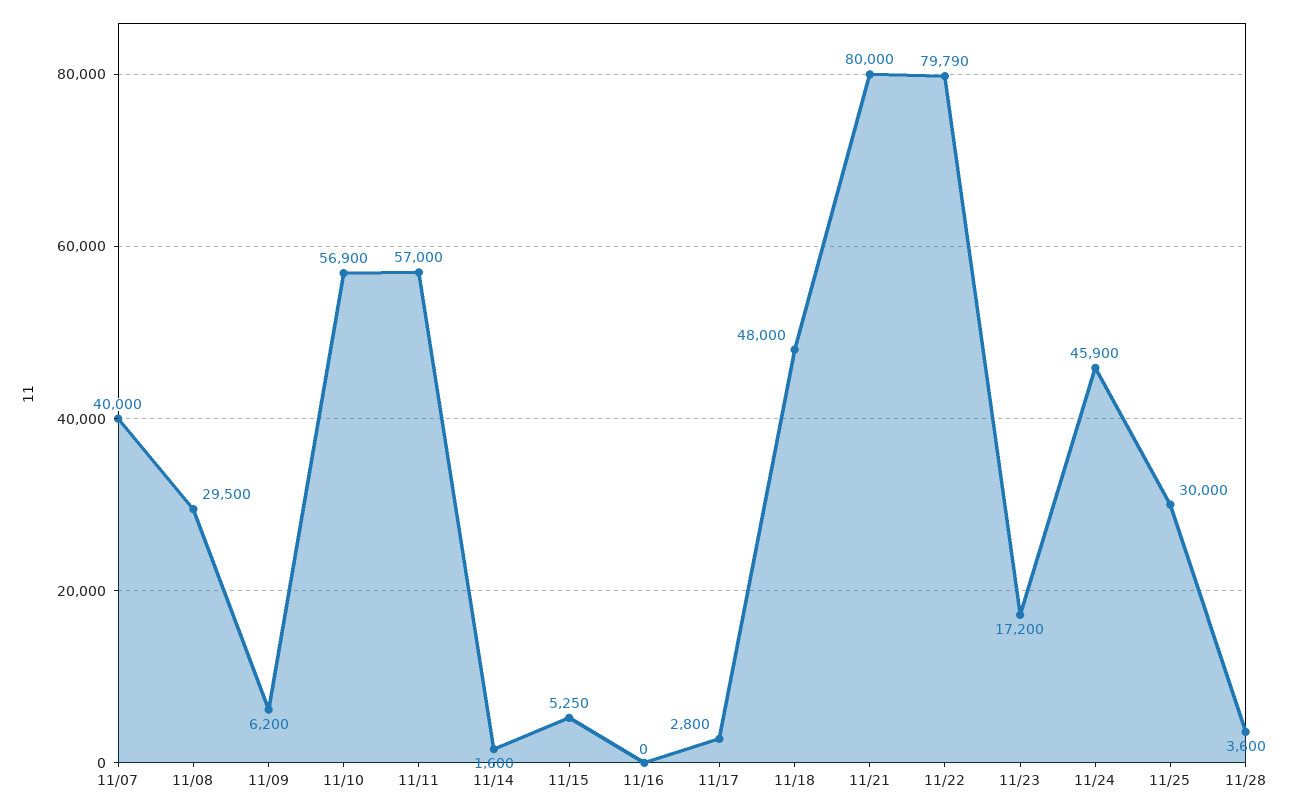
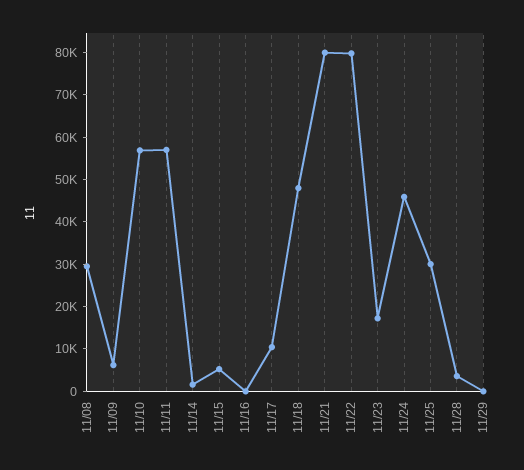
11/07: 40000 -> none
11/17: 2800 -> 10000
11/29: none -> 0

